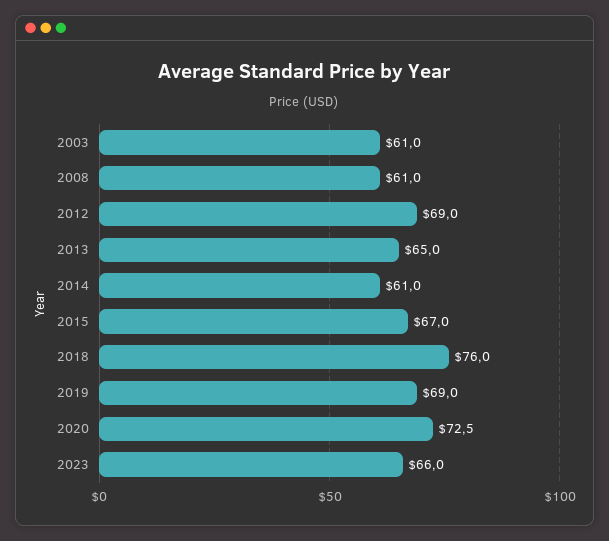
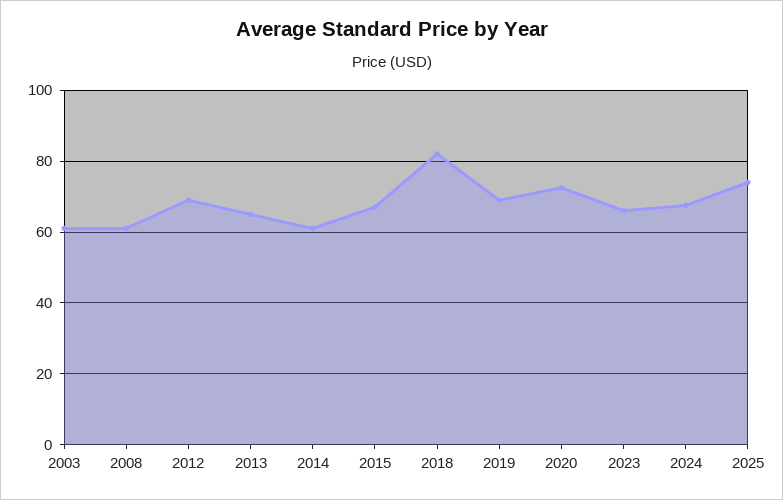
2018: 76 -> 82
2024: none -> 68
2025: none -> 74

